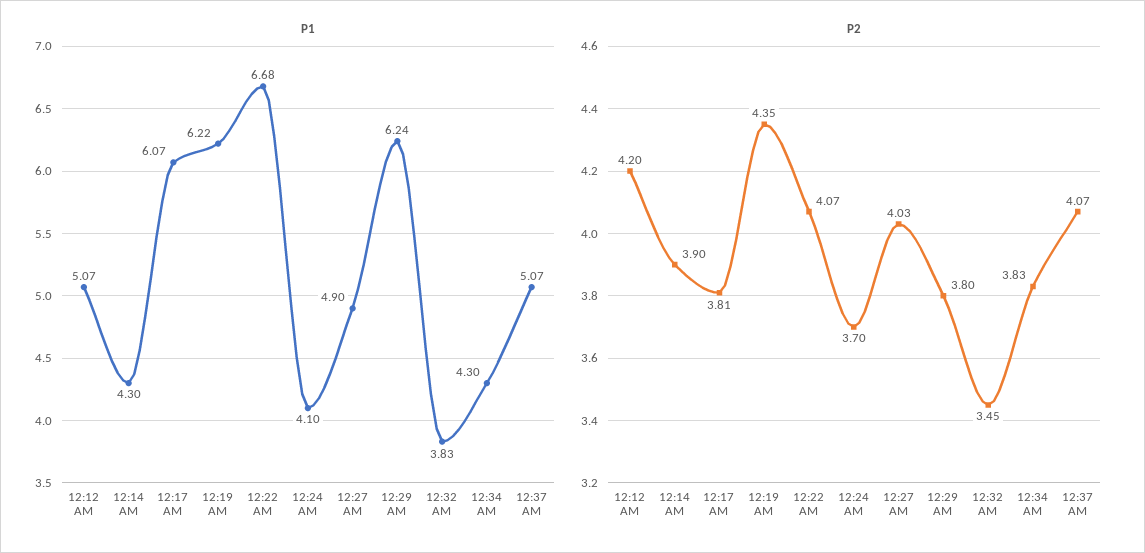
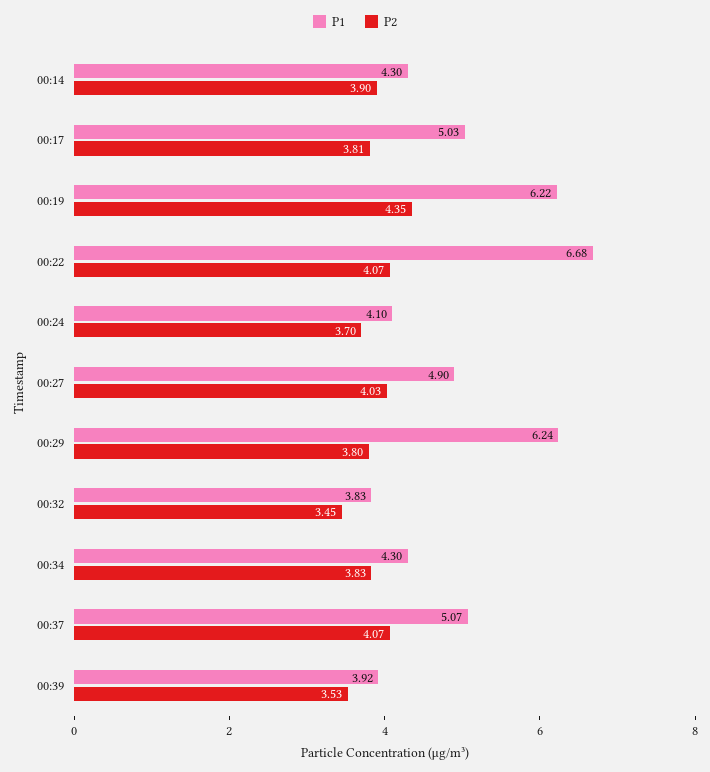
P1, 12:12 AM: 5.07 -> none
P1, 12:17 AM: 6.07 -> 5.03
P2, 12:12 AM: 4.2 -> none
P1, 00:39: none -> 3.92
P2, 00:39: none -> 3.53

